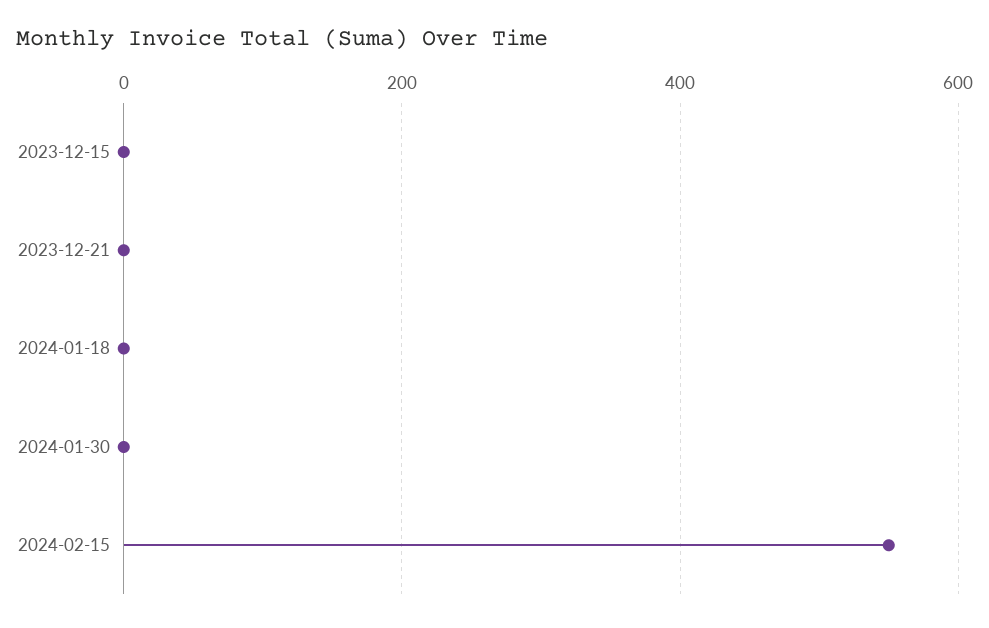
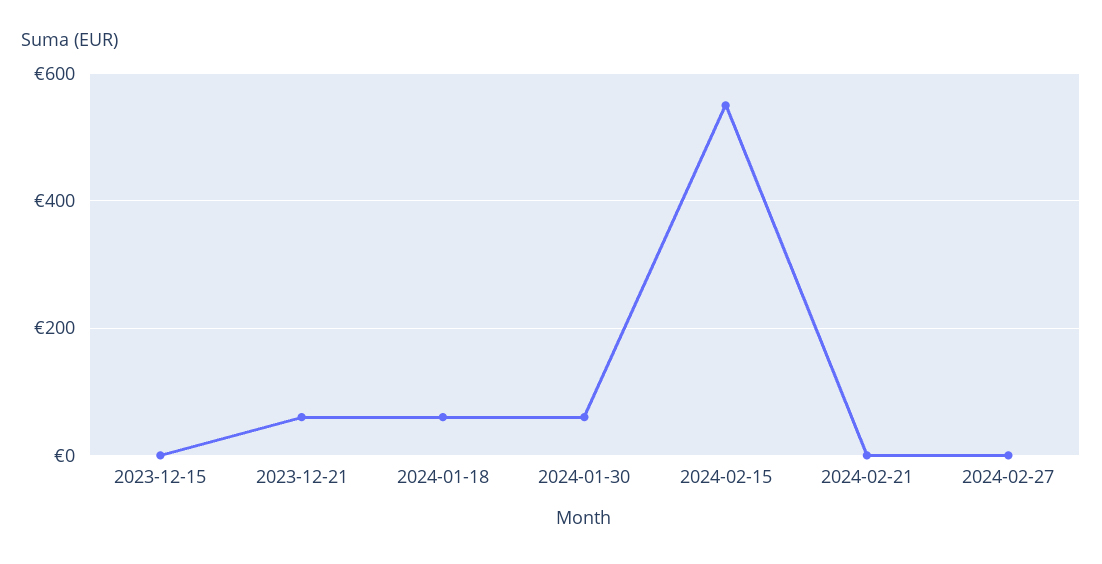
2023-12-21: 0 -> 60
2024-01-18: 0 -> 60
2024-01-30: 0 -> 60
2024-02-21: none -> 0
2024-02-27: none -> 0

